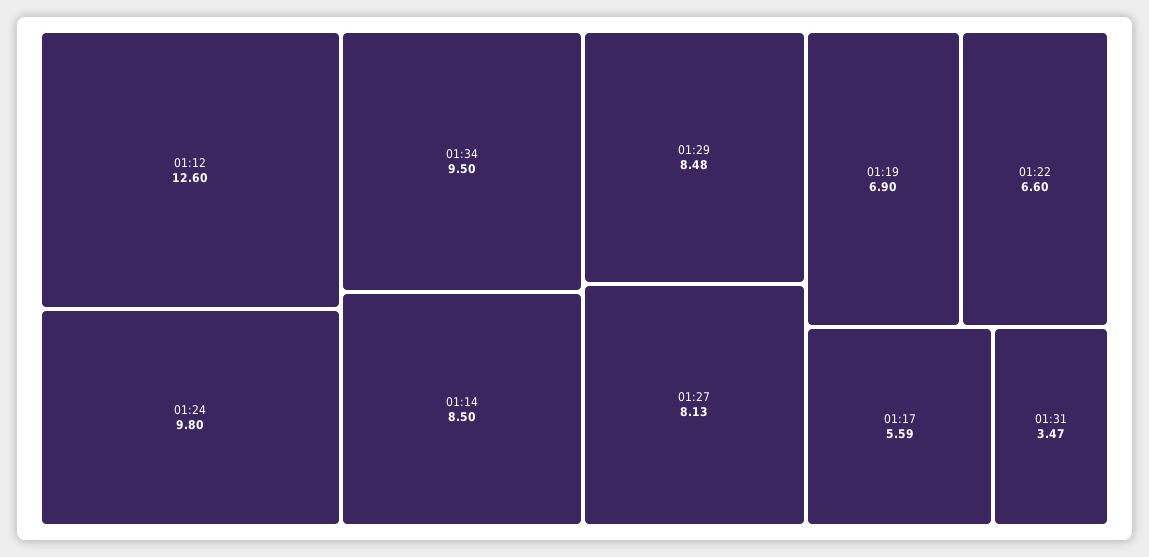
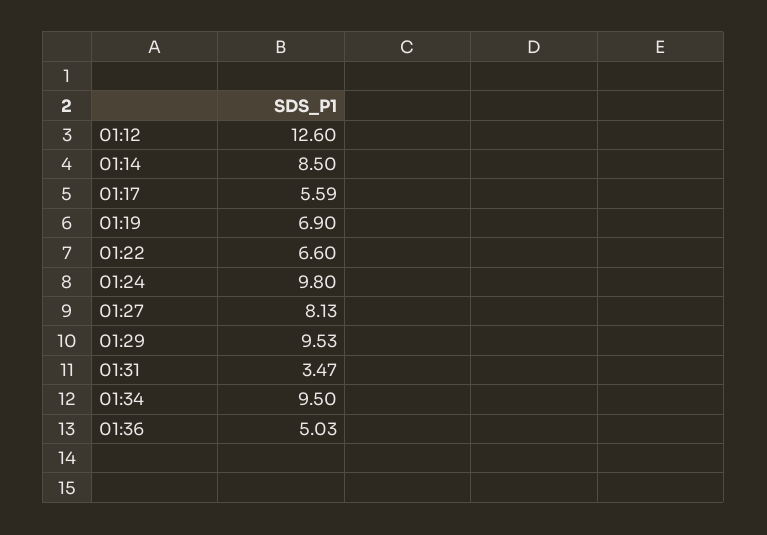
01:29: 8.48 -> 9.53
01:36: none -> 5.03

